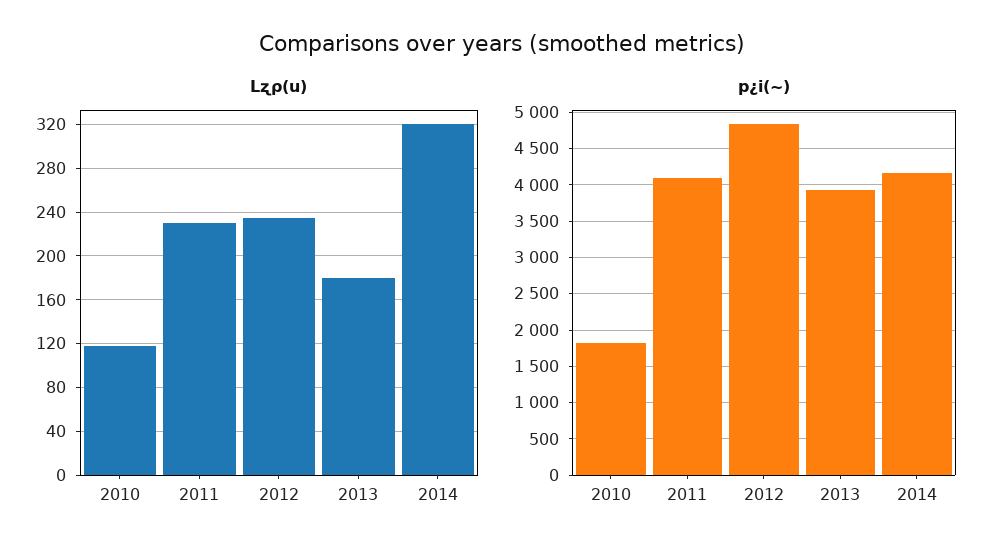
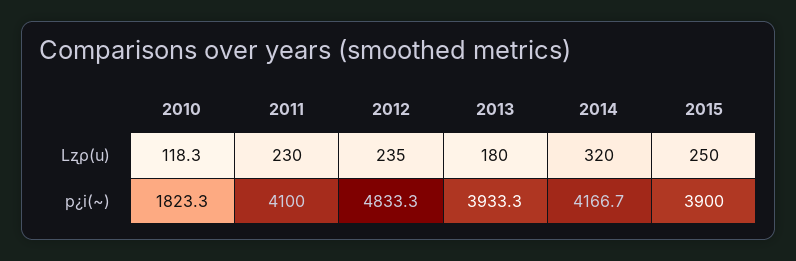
Lʐρ(u), 2015: none -> 250
p¿i(~), 2015: none -> 3900

